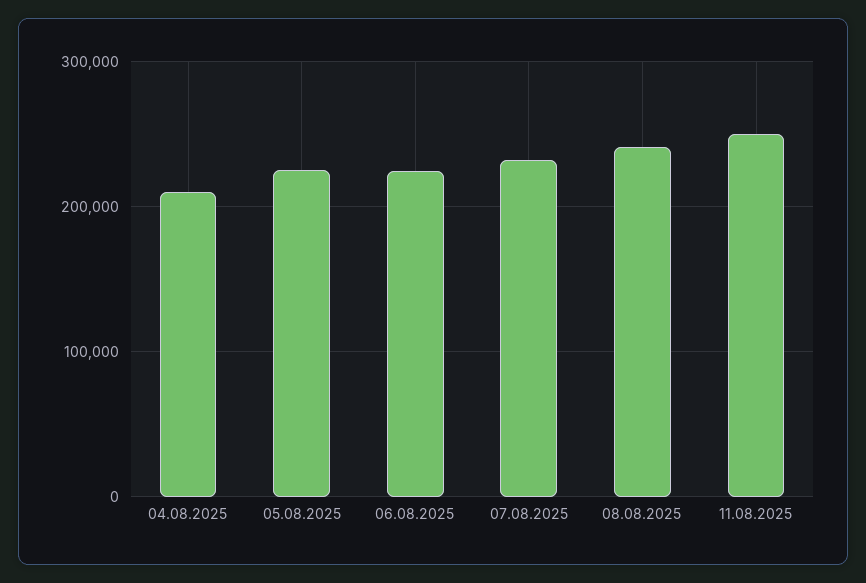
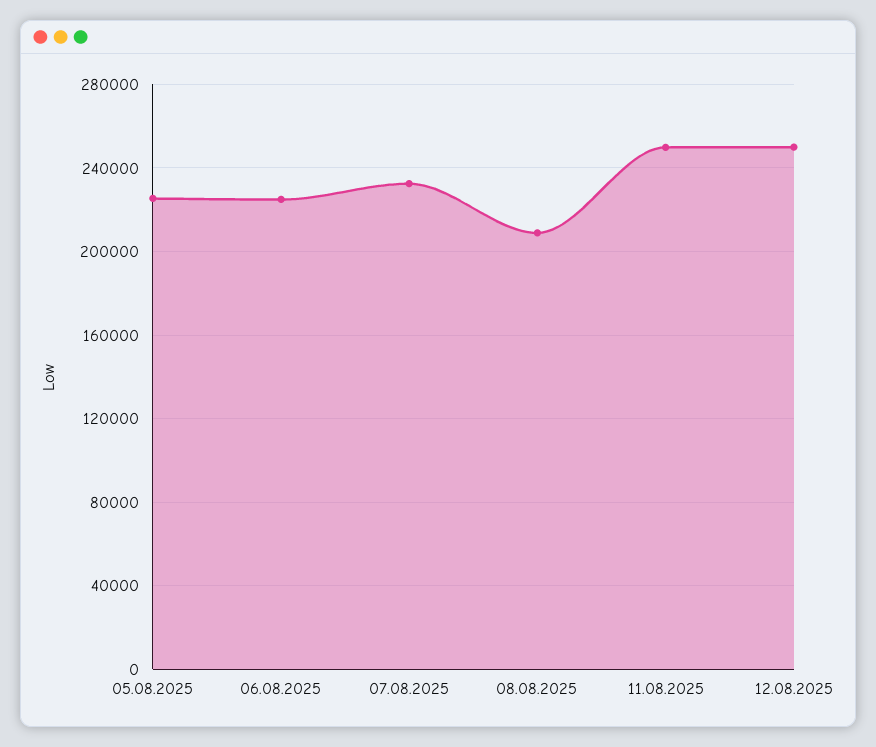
04.08.2025: 210000 -> none
08.08.2025: 240000 -> 210000
12.08.2025: none -> 250000

